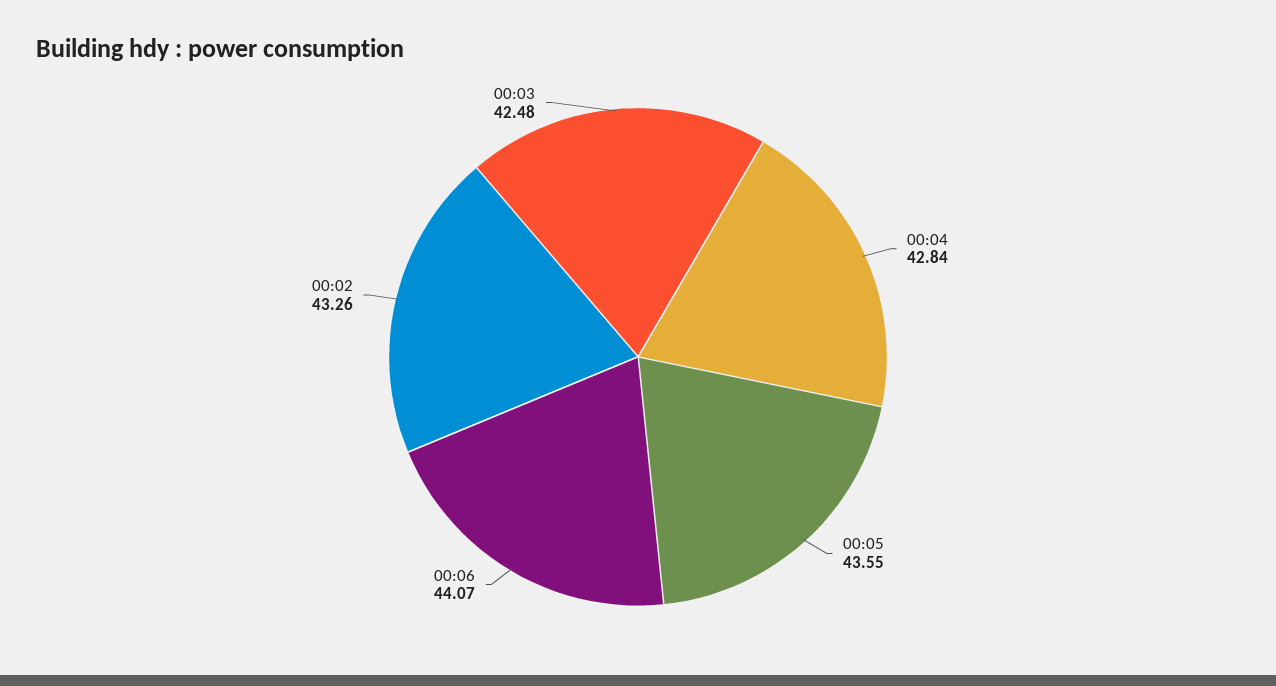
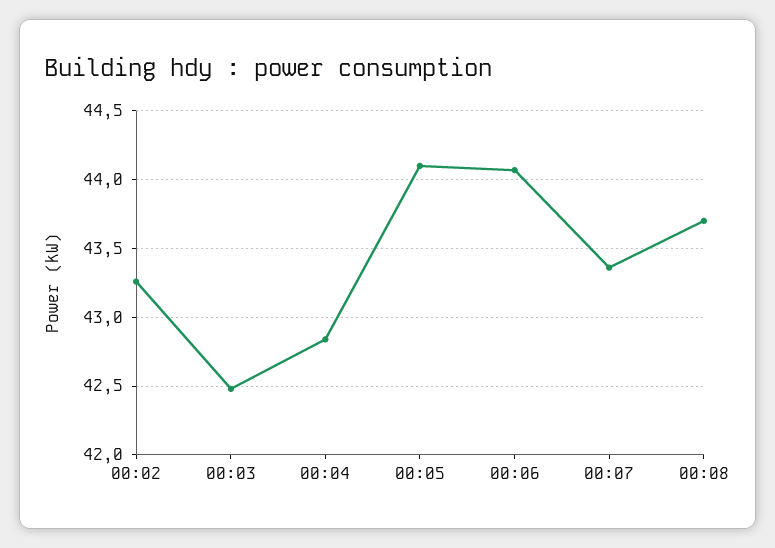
00:05: 43.55 -> 44.1
00:07: none -> 43.35
00:08: none -> 43.7

